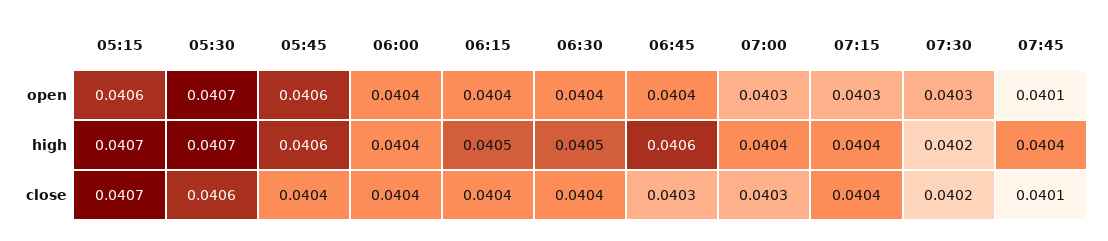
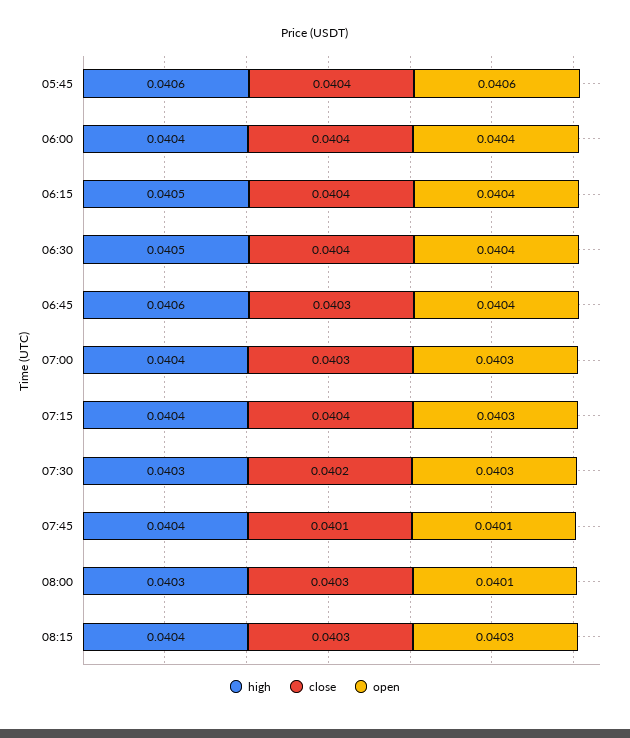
open, 05:15: 0.0406 -> none
open, 05:30: 0.0407 -> none
high, 05:15: 0.0407 -> none
high, 05:30: 0.0407 -> none
high, 07:30: 0.0402 -> 0.0403
close, 05:15: 0.0407 -> none
close, 05:30: 0.0406 -> none
high, 08:00: none -> 0.0403
close, 08:00: none -> 0.0403
open, 08:00: none -> 0.0401
high, 08:15: none -> 0.0404
close, 08:15: none -> 0.0403
open, 08:15: none -> 0.0403

